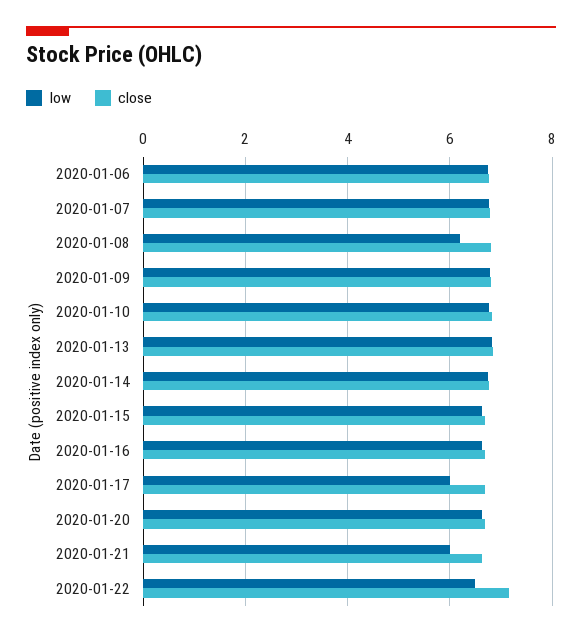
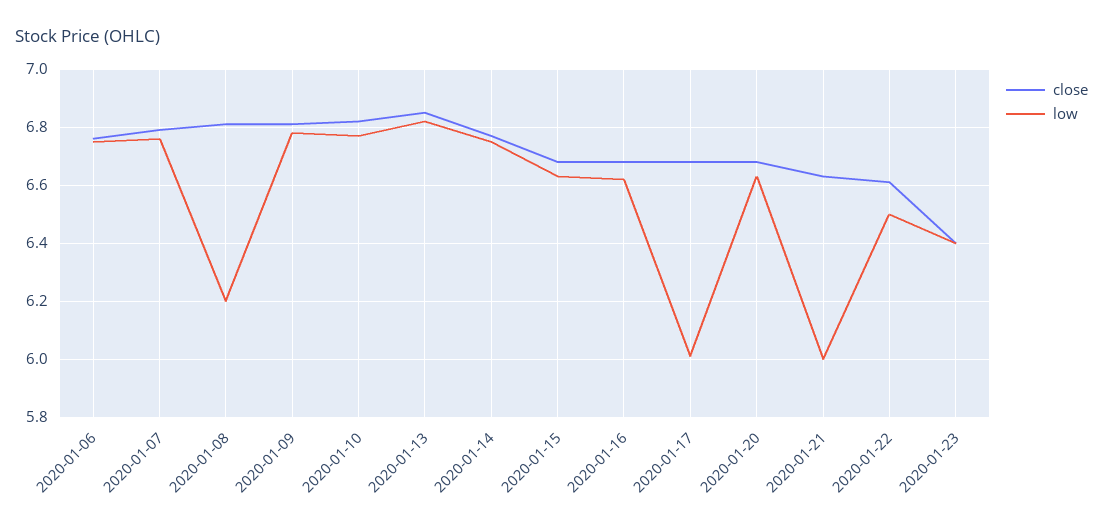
close, 2020-01-22: 7.2 -> 6.6
close, 2020-01-23: none -> 6.4
low, 2020-01-23: none -> 6.4

